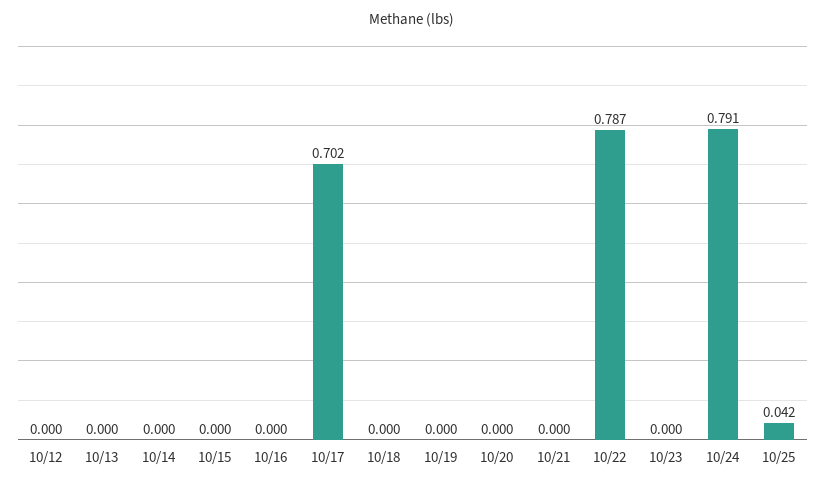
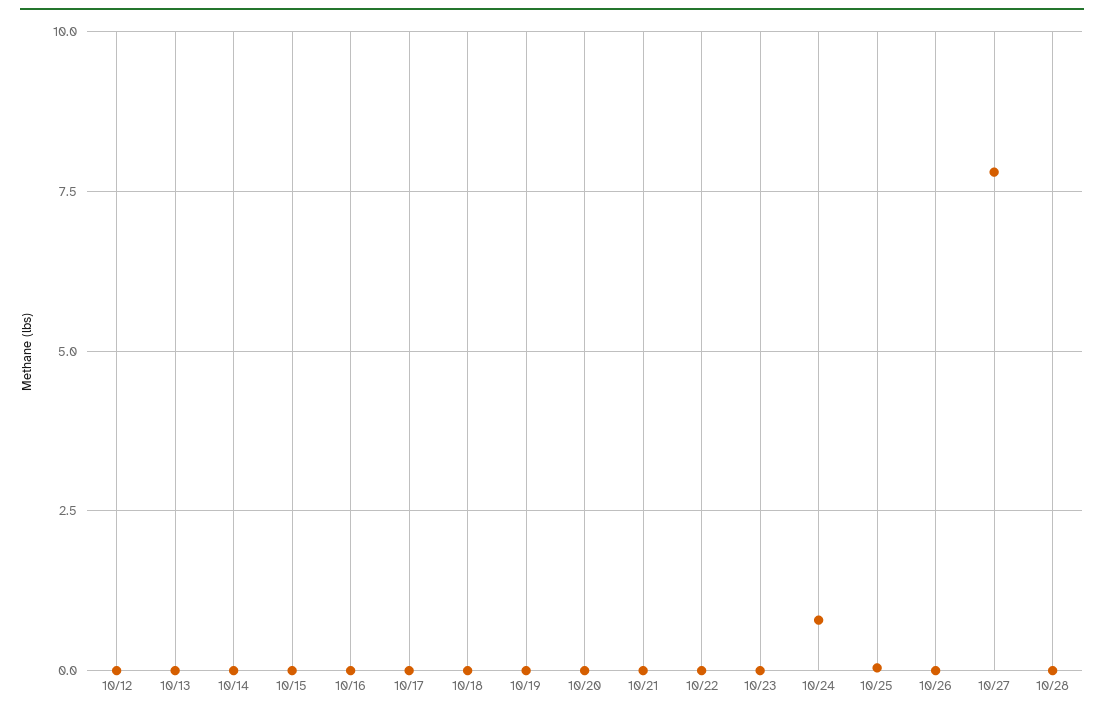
10/17: 0.702 -> 0
10/22: 0.787 -> 0
10/26: none -> 0
10/27: none -> 7.75
10/28: none -> 0

